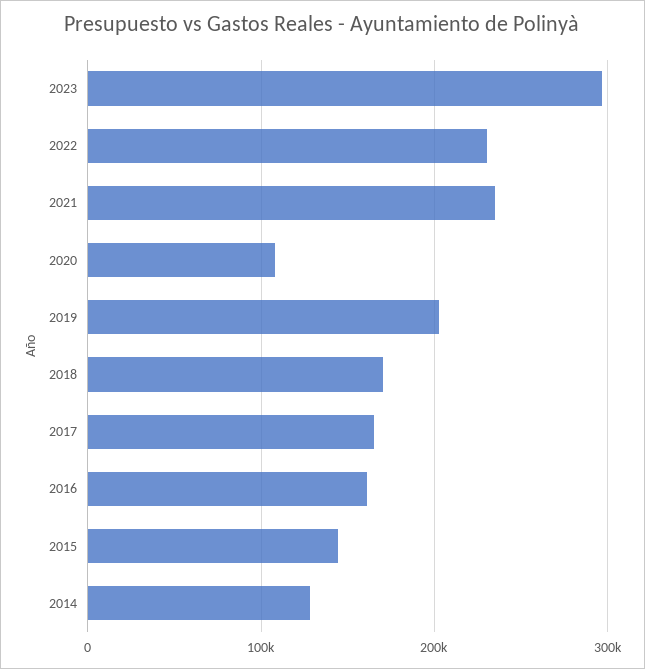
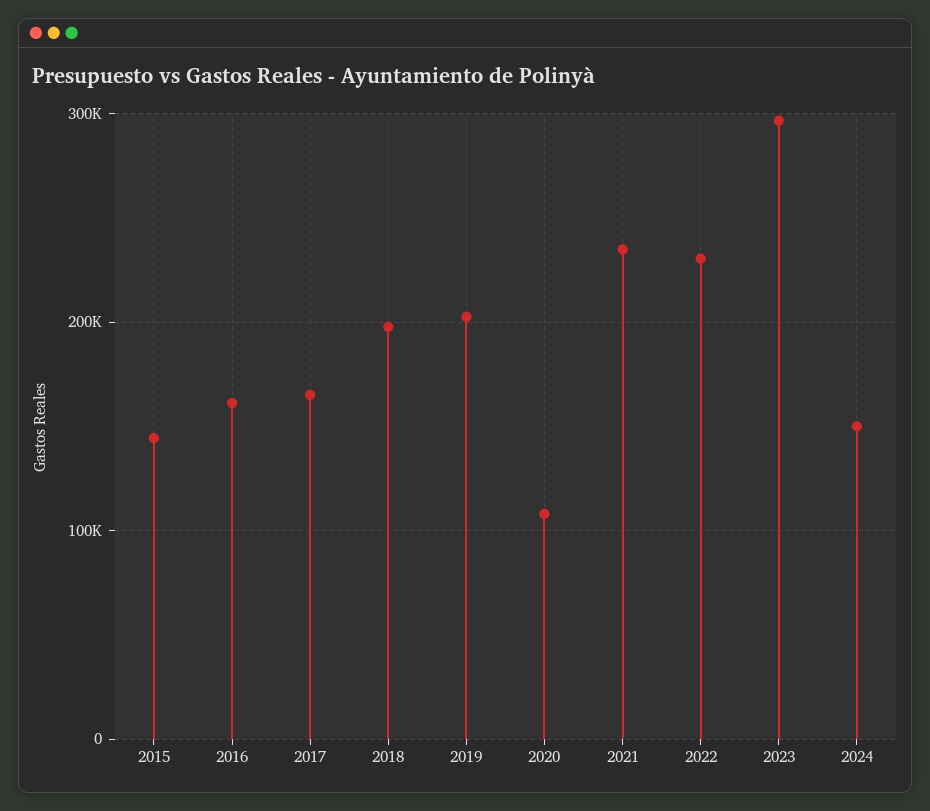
2018: 170000 -> 200000
2014: 130000 -> none
2024: none -> 150000

